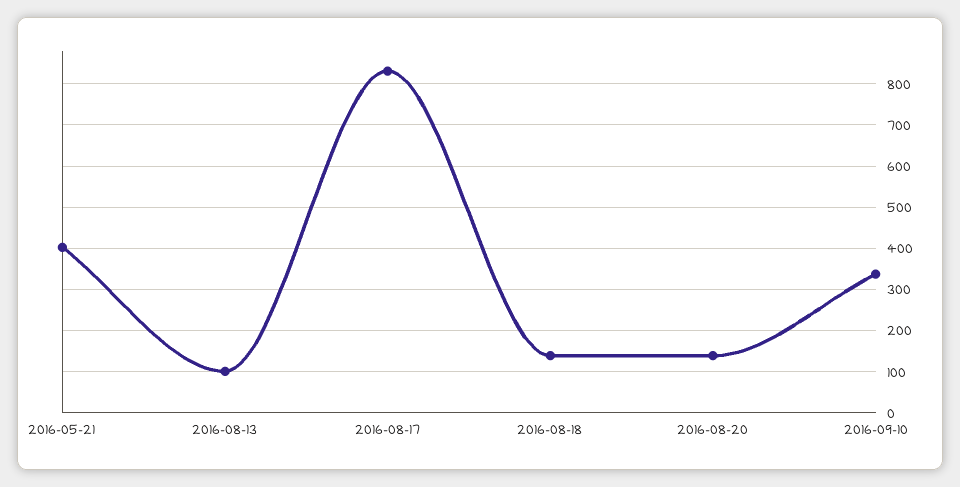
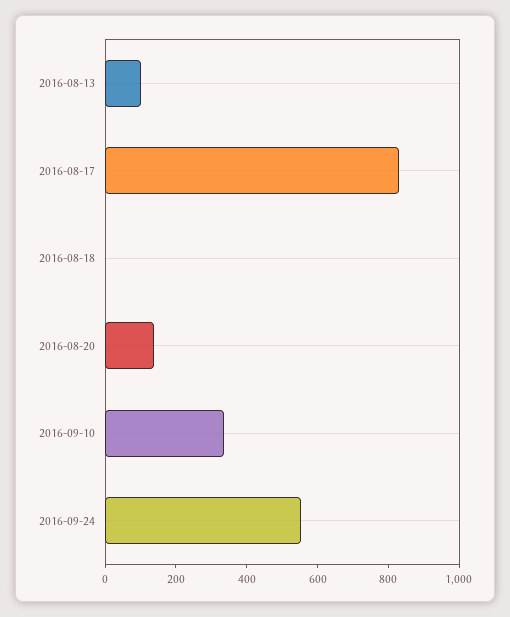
2016-05-21: 400 -> none
2016-08-18: 140 -> 0
2016-09-24: none -> 550

